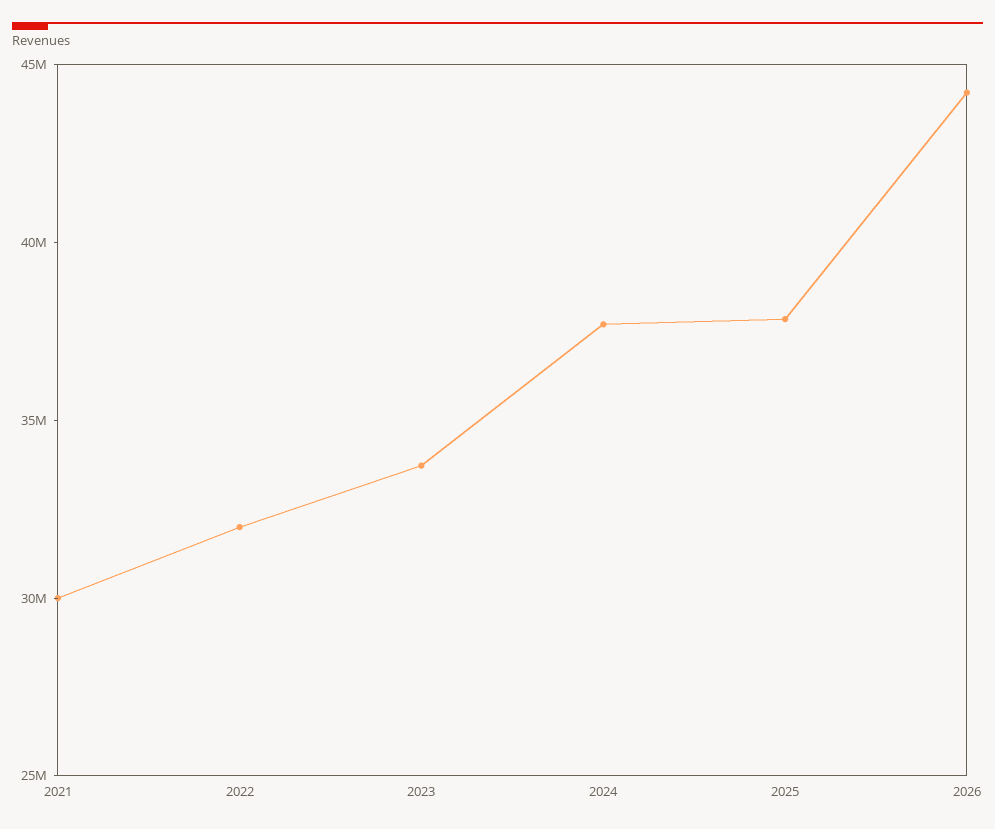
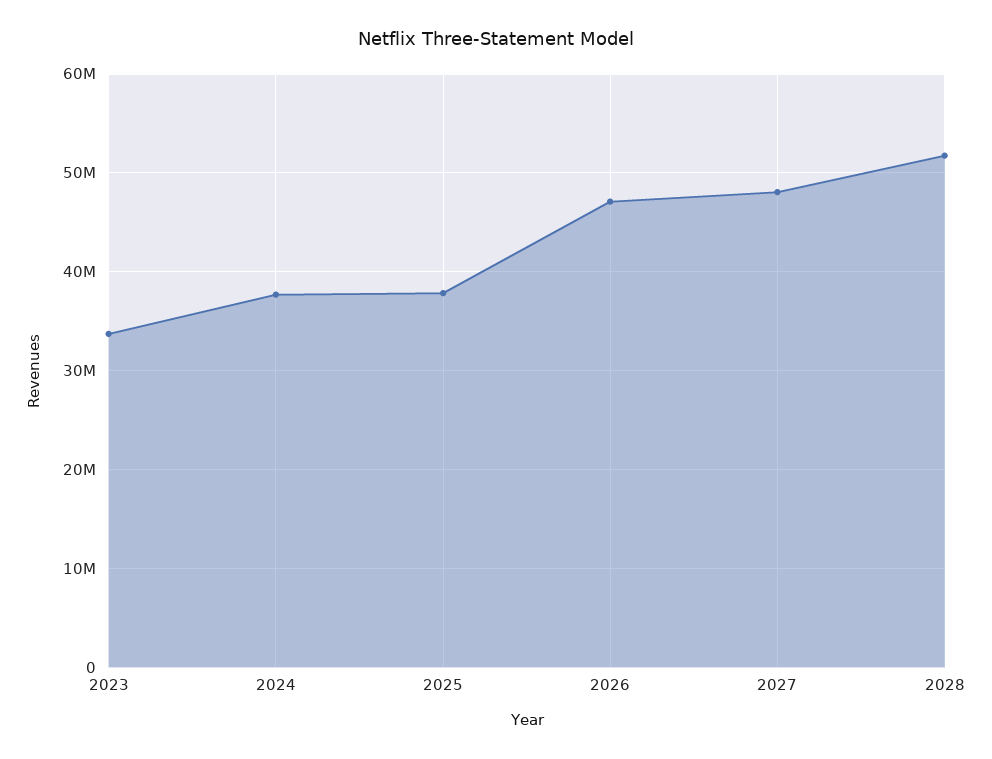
2021: 30000000 -> none
2022: 32000000 -> none
2026: 44000000 -> 47000000
2027: none -> 48000000
2028: none -> 52000000

